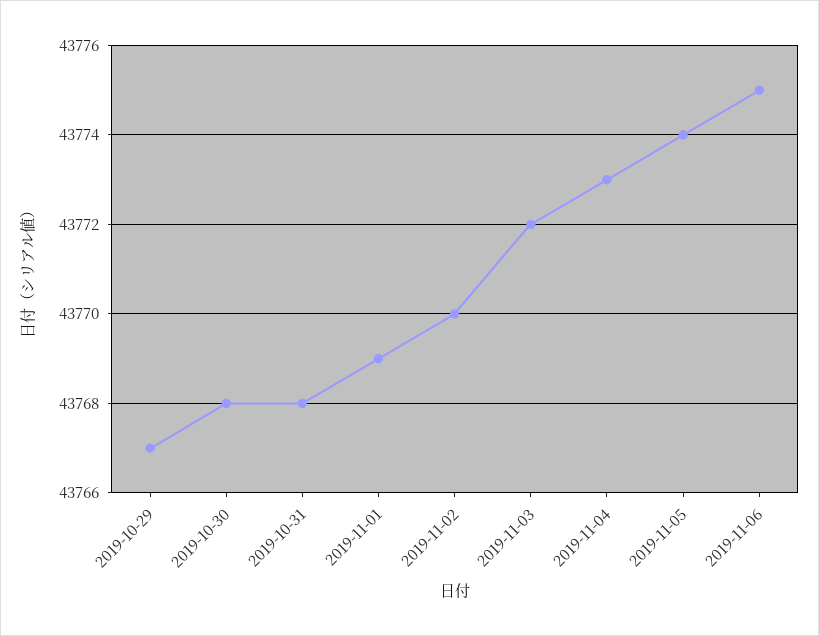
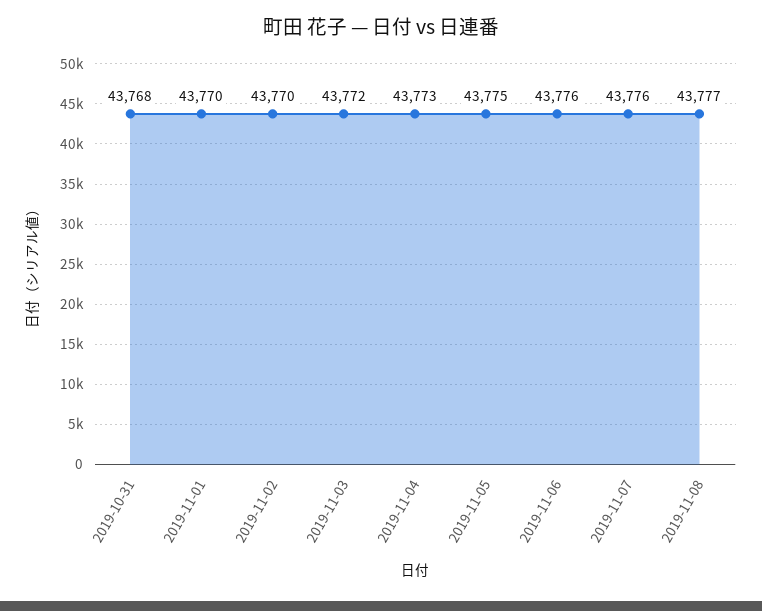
2019-10-29: 43767 -> none
2019-10-30: 43768 -> none
2019-11-01: 43769 -> 43770
2019-11-05: 43774 -> 43775
2019-11-06: 43775 -> 43776
2019-11-07: none -> 43776
2019-11-08: none -> 43777

